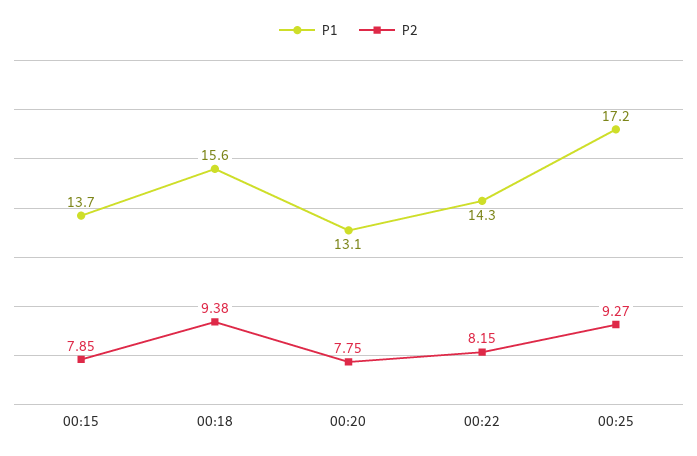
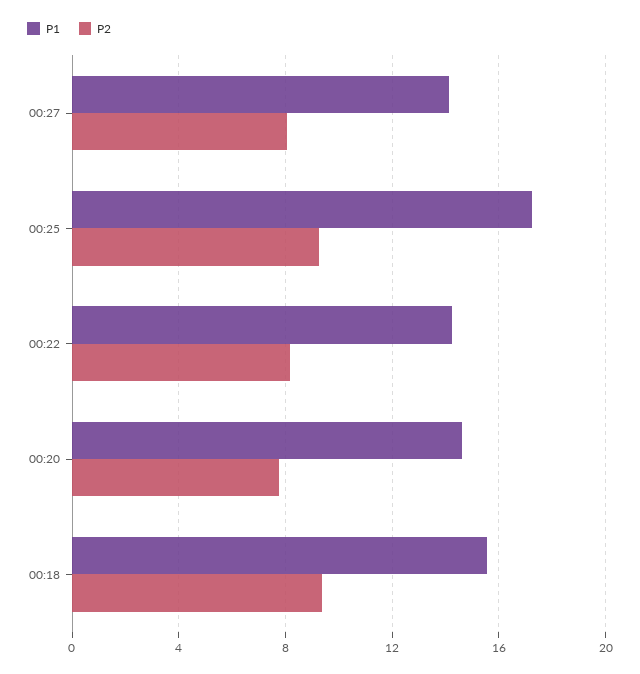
P1, 00:15: 13.7 -> none
P2, 00:15: 7.85 -> none
P1, 00:20: 13.1 -> 14.5
P1, 00:27: none -> 14
P2, 00:27: none -> 8

